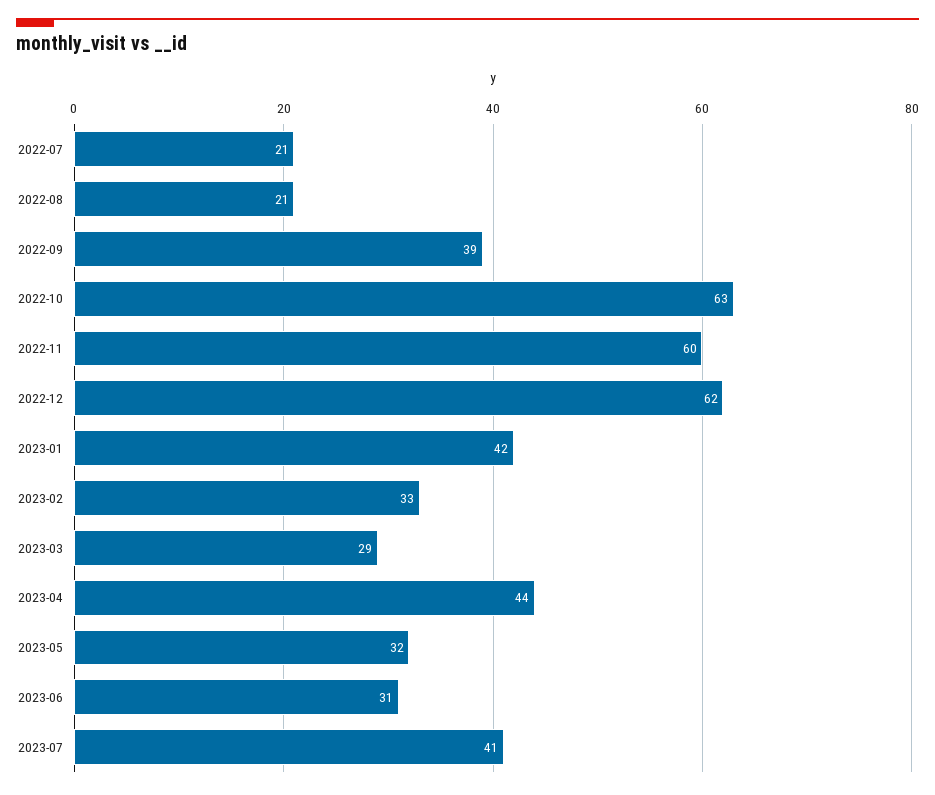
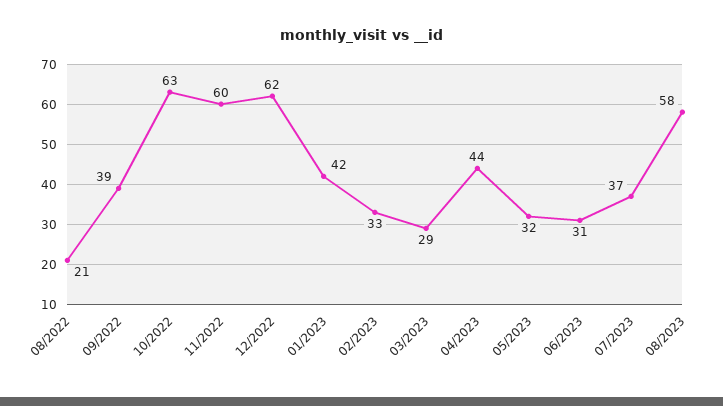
2022-07: 21 -> none
2023-07: 41 -> 37
08/2023: none -> 58

